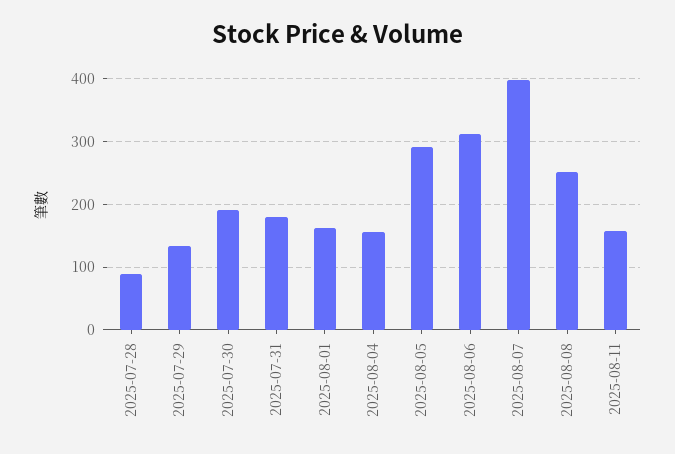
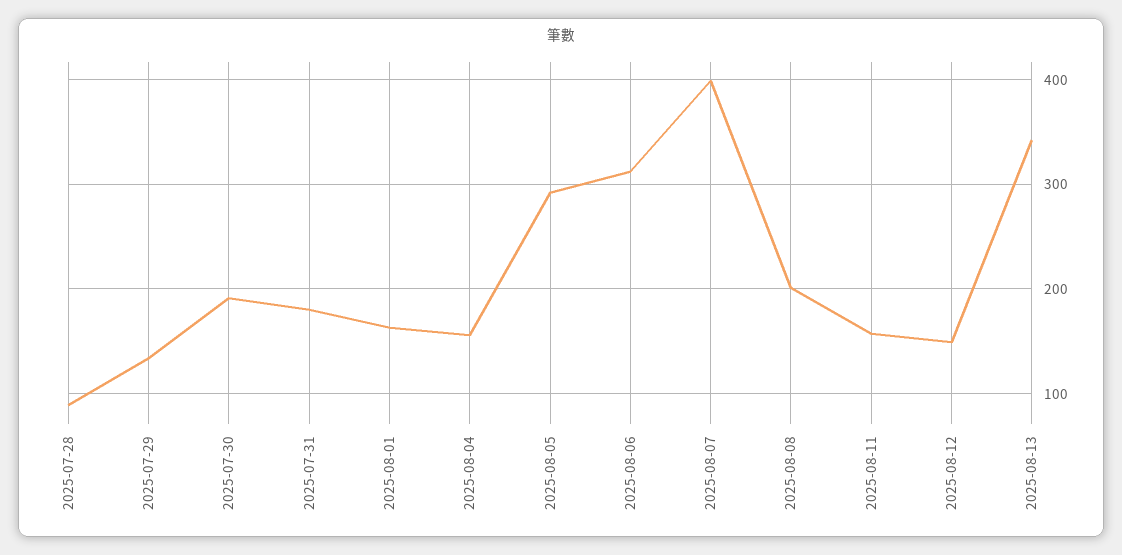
2025-08-08: 250 -> 200
2025-08-12: none -> 150
2025-08-13: none -> 340

